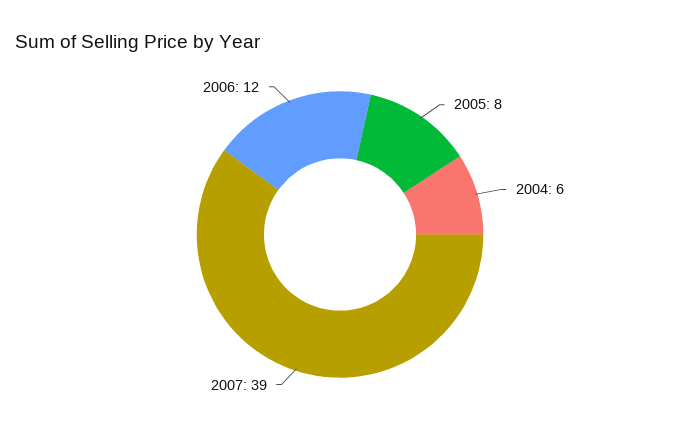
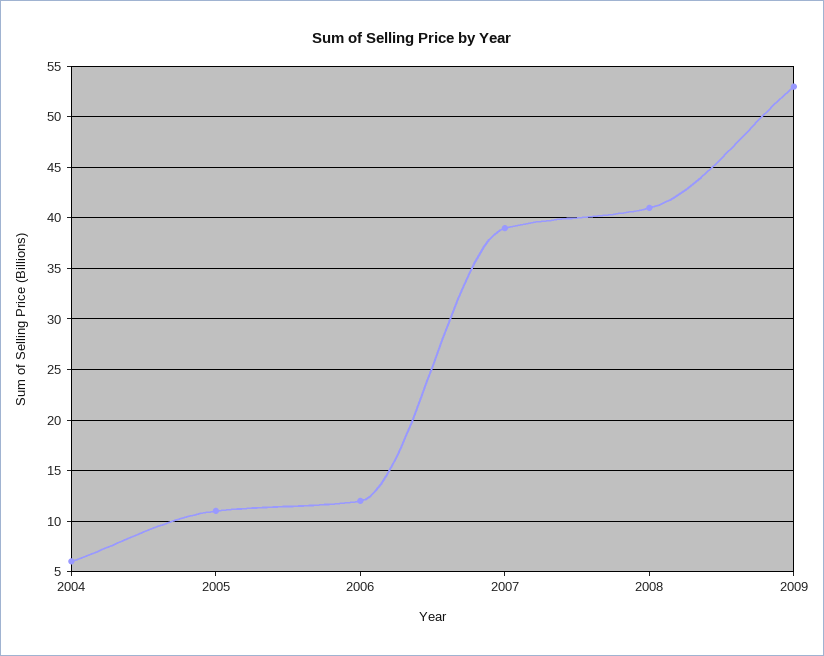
2005: 8 -> 11
2008: none -> 41
2009: none -> 53

